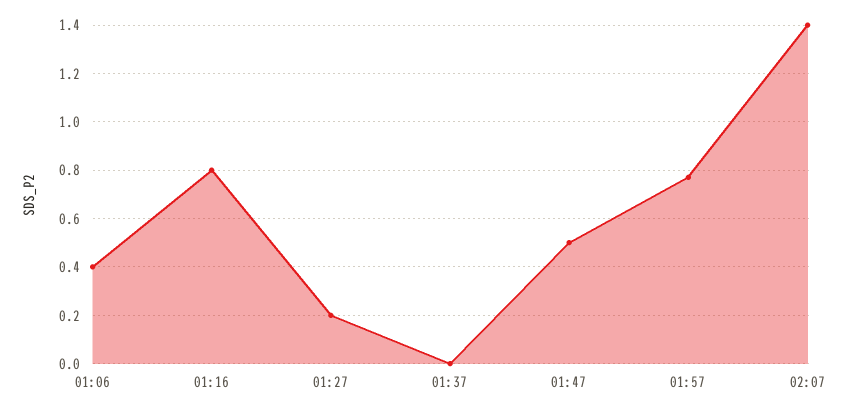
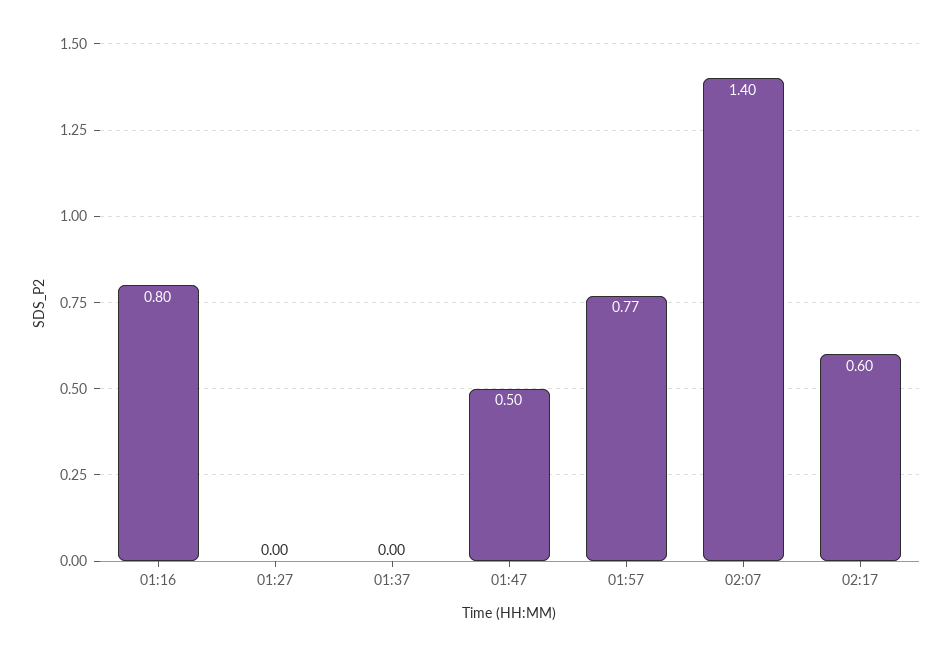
01:06: 0.4 -> none
01:27: 0.2 -> 0
02:17: none -> 0.6

